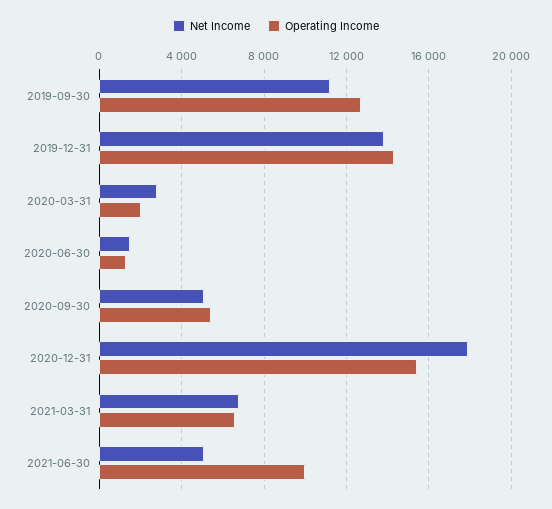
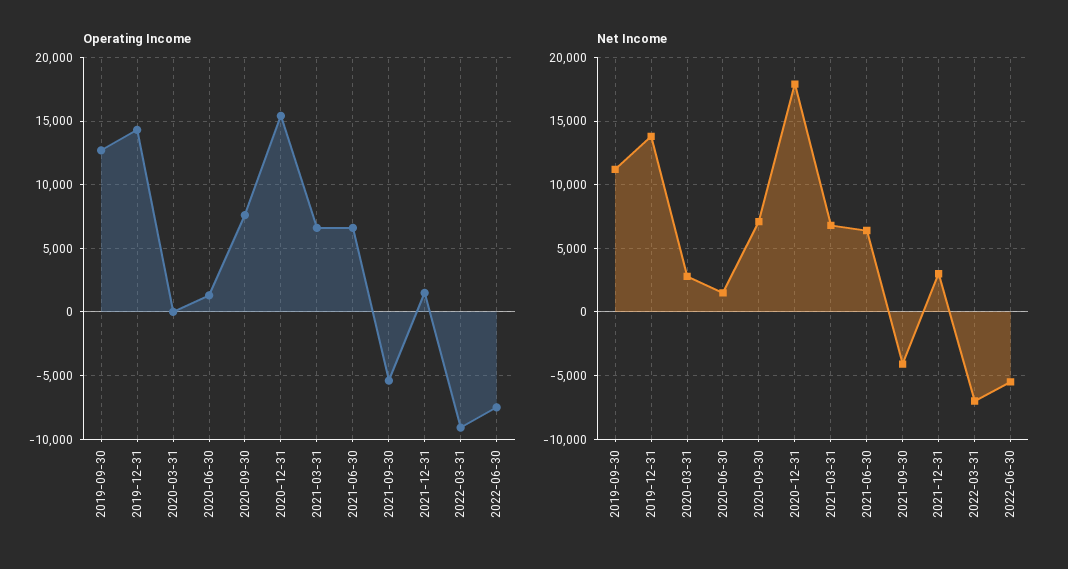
Operating Income, 2020-03-31: 2000 -> 0
Net Income, 2020-09-30: 5000 -> 7000
Operating Income, 2020-09-30: 5500 -> 7500
Net Income, 2021-06-30: 5000 -> 6500
Operating Income, 2021-06-30: 10000 -> 6500
Operating Income, 2021-09-30: none -> -5500
Operating Income, 2021-12-31: none -> 1500
Operating Income, 2022-03-31: none -> -9000
Operating Income, 2022-06-30: none -> -7500
Net Income, 2021-09-30: none -> -4000
Net Income, 2021-12-31: none -> 3000
Net Income, 2022-03-31: none -> -7000
Net Income, 2022-06-30: none -> -5500

